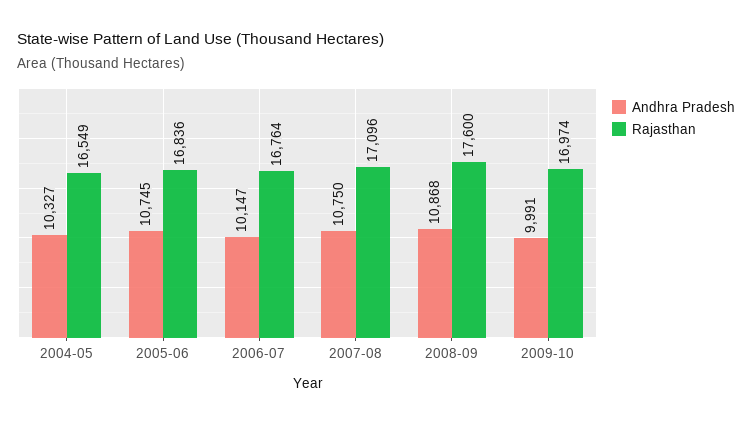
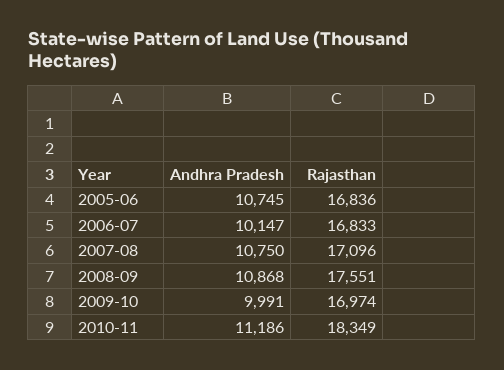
Andhra Pradesh, 2004-05: 10327 -> none
Rajasthan, 2004-05: 16549 -> none
Rajasthan, 2006-07: 16764 -> 16833
Rajasthan, 2008-09: 17600 -> 17551
Andhra Pradesh, 2010-11: none -> 11186
Rajasthan, 2010-11: none -> 18349

